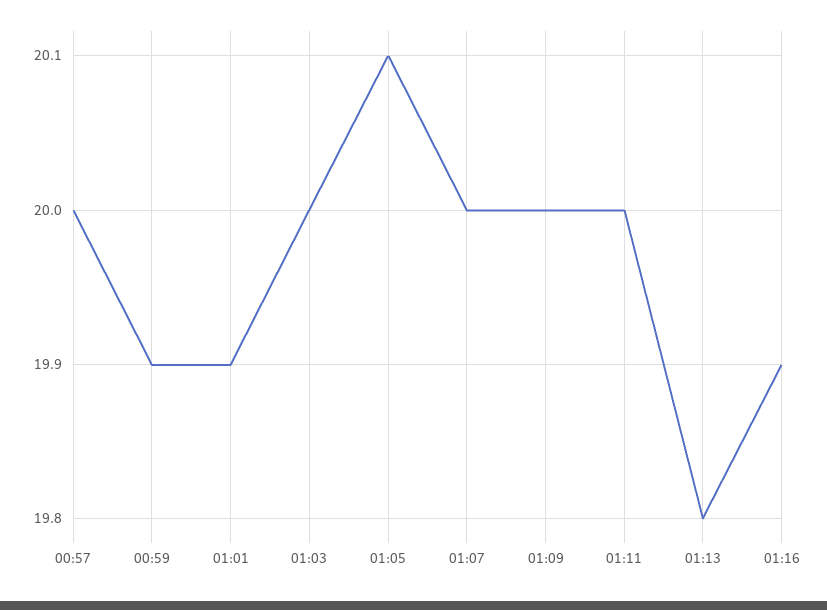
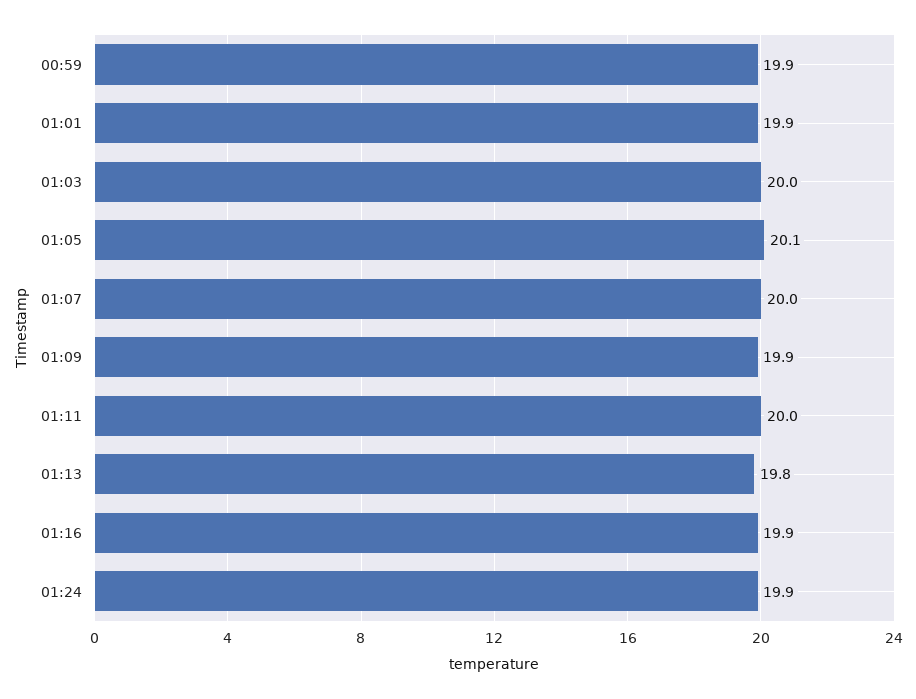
00:57: 20 -> none
01:09: 20 -> 19.9
01:24: none -> 19.9

